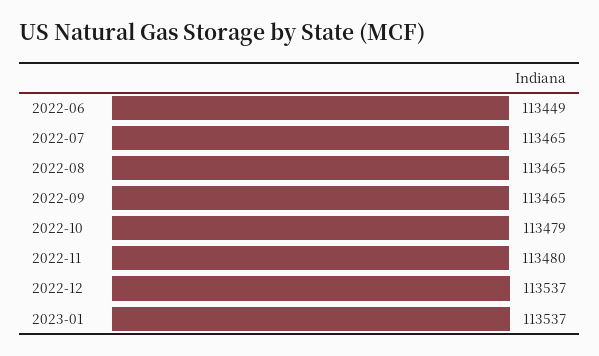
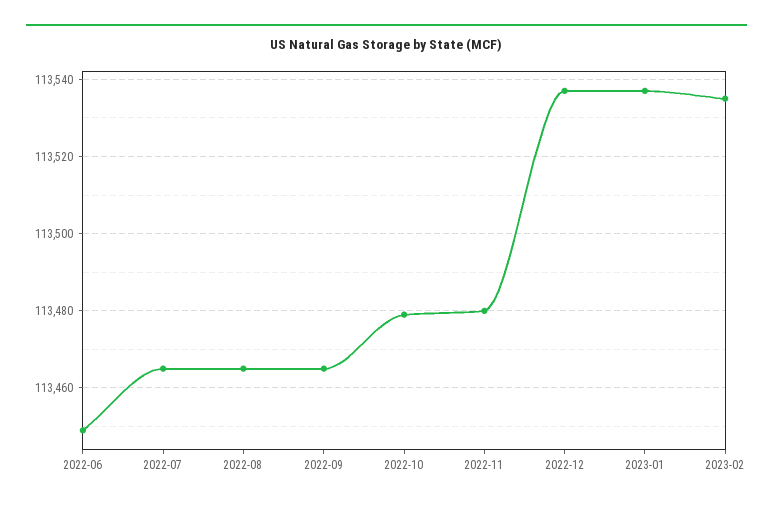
2023-02: none -> 113535

